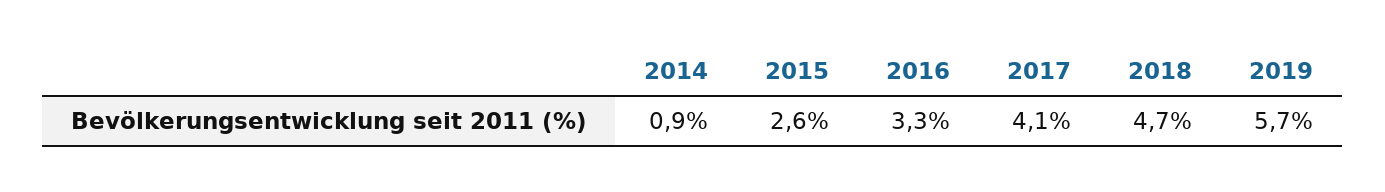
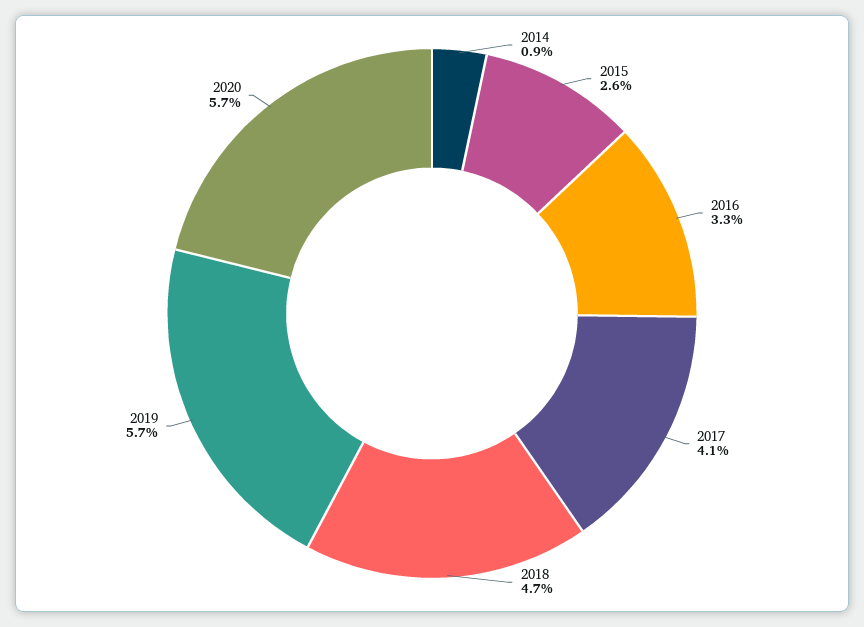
2020: none -> 5.7

